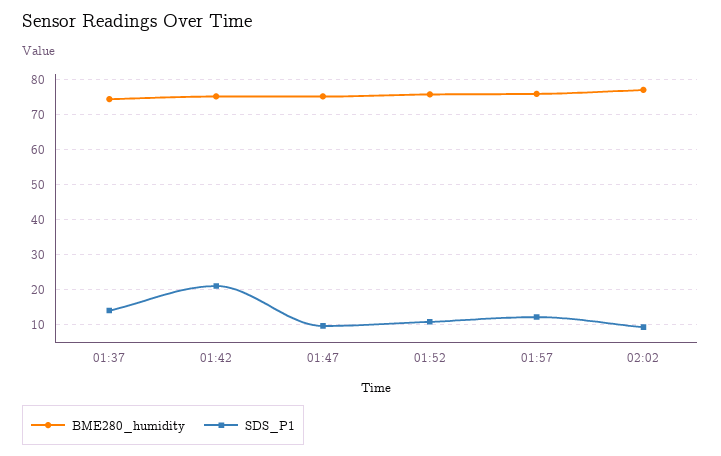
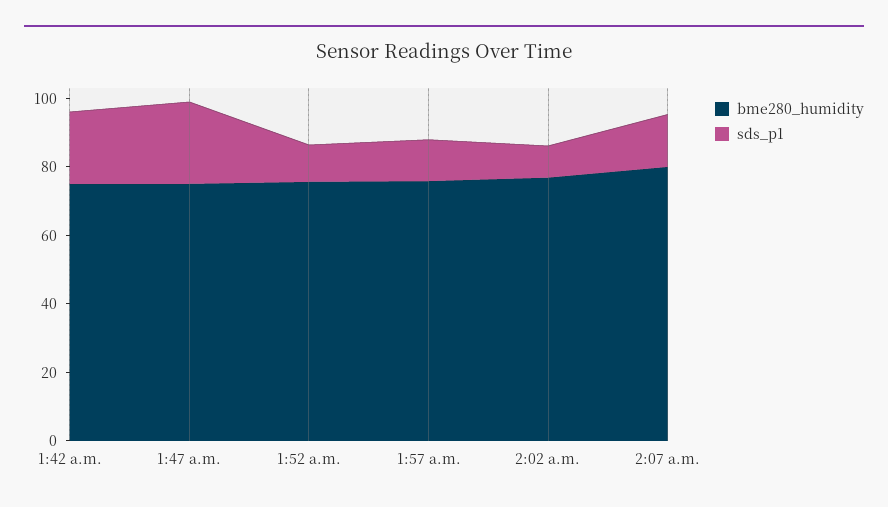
BME280_humidity, 01:37: 74 -> none
SDS_P1, 01:37: 14 -> none
SDS_P1, 01:47: 10 -> 25
BME280_humidity, 2:07 a.m.: none -> 80
SDS_P1, 2:07 a.m.: none -> 15

